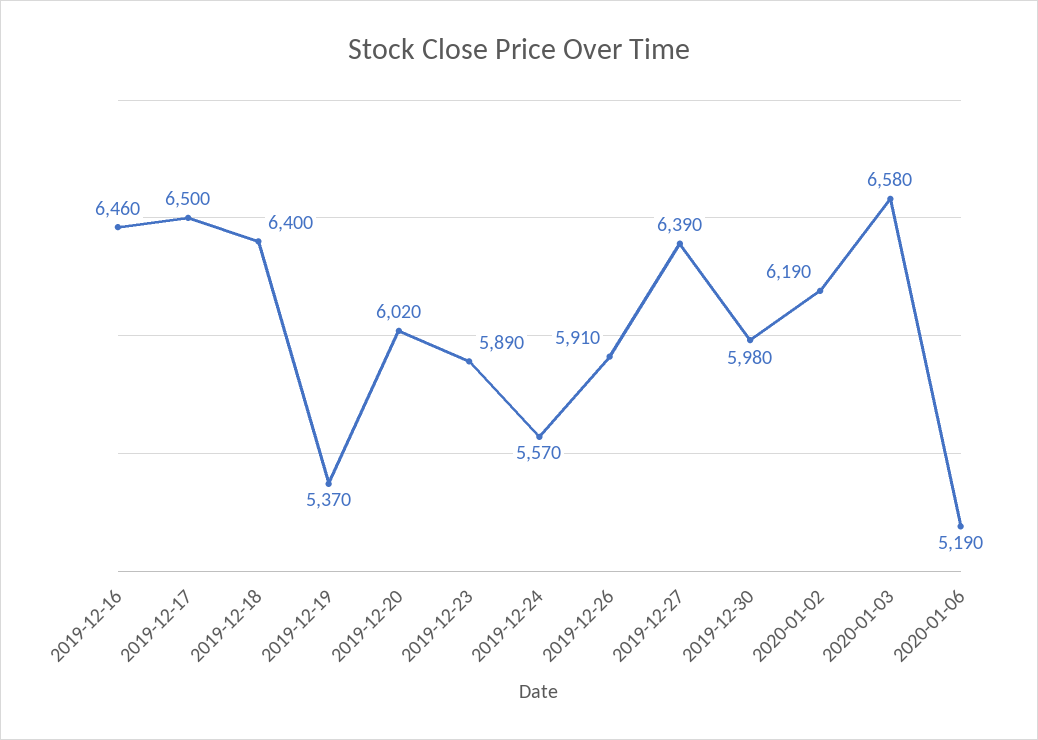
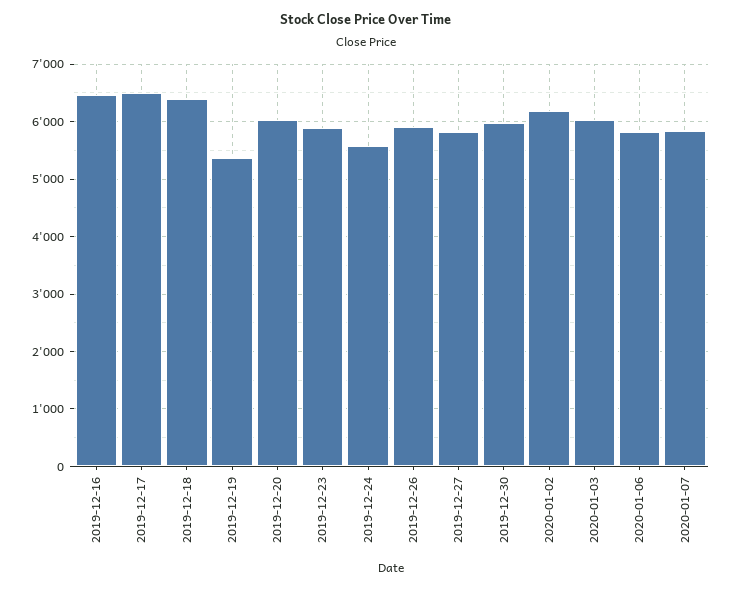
2019-12-27: 6390 -> 5800
2020-01-03: 6580 -> 6000
2020-01-06: 5190 -> 5800
2020-01-07: none -> 5800

